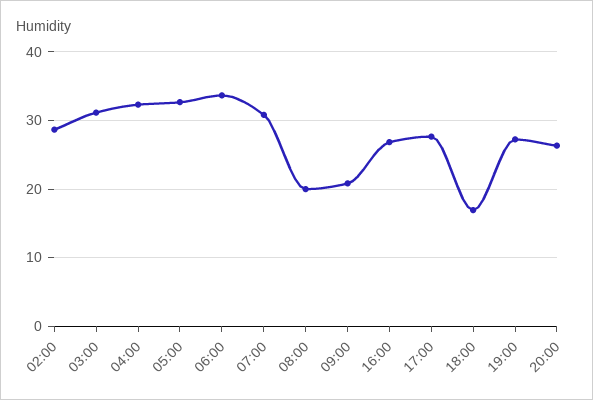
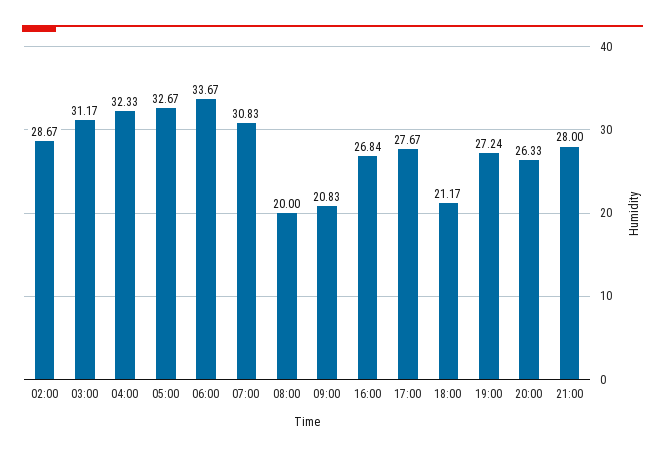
18:00: 17 -> 21.17
21:00: none -> 28

